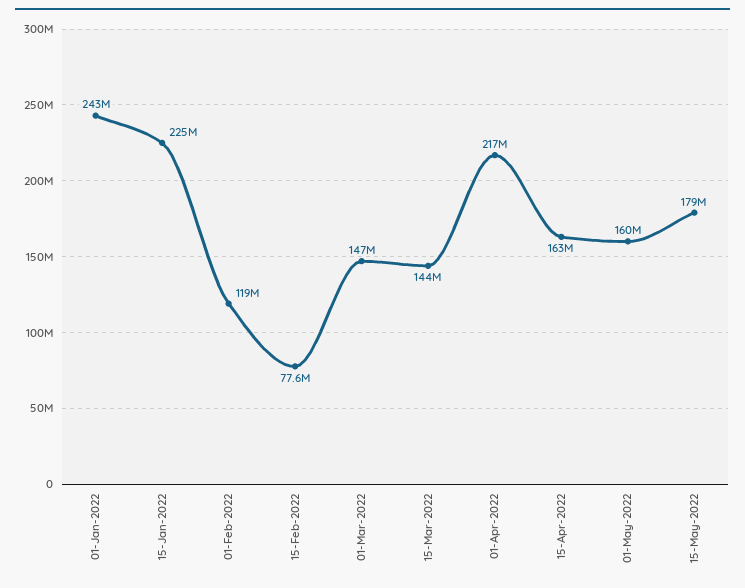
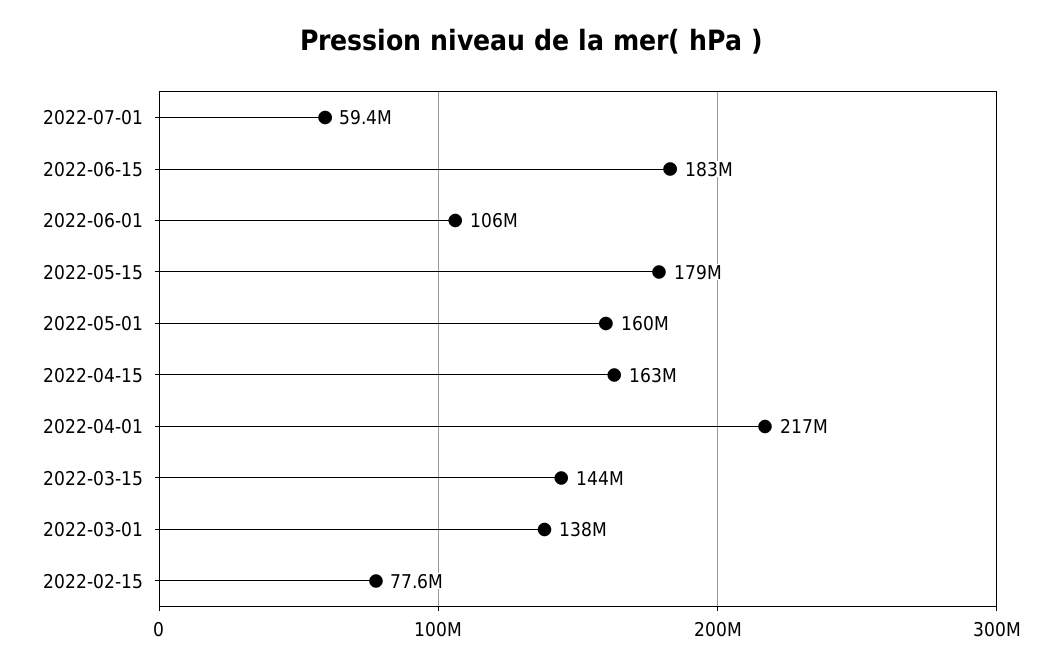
01-Jan-2022: 243000000 -> none
15-Jan-2022: 225000000 -> none
01-Feb-2022: 119000000 -> none
01-Mar-2022: 147000000 -> 138000000
2022-07-01: none -> 59400000
2022-06-15: none -> 183000000
2022-06-01: none -> 106000000

